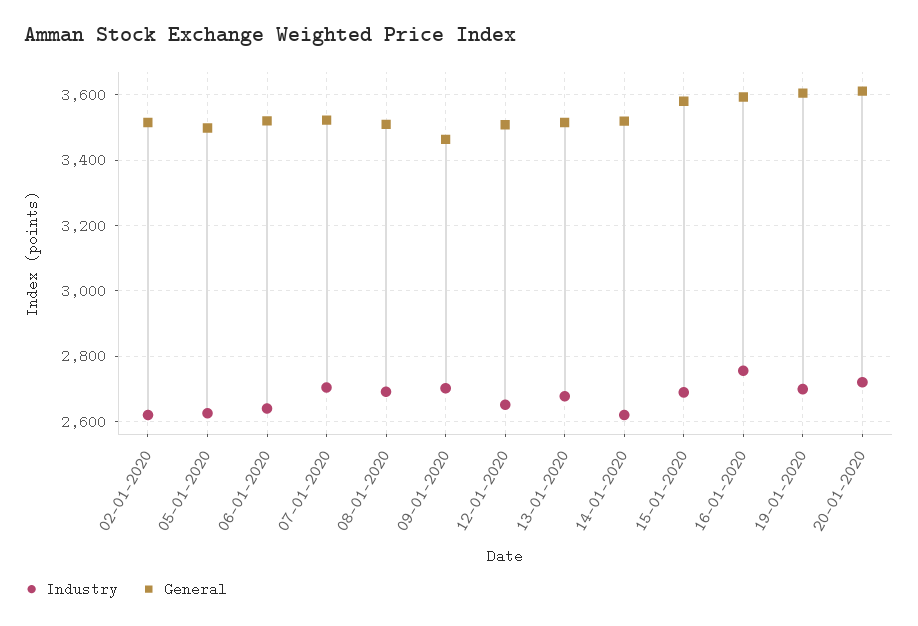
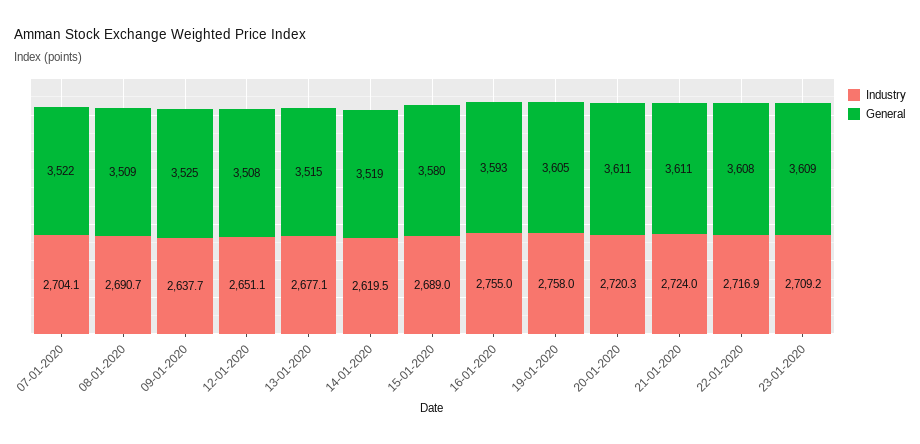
Industry, 02-01-2020: 2620 -> none
General, 02-01-2020: 3520 -> none
Industry, 05-01-2020: 2620 -> none
General, 05-01-2020: 3500 -> none
Industry, 06-01-2020: 2640 -> none
General, 06-01-2020: 3520 -> none
Industry, 09-01-2020: 2700 -> 2637.7
General, 09-01-2020: 3460 -> 3525
Industry, 19-01-2020: 2700 -> 2758
Industry, 21-01-2020: none -> 2724
General, 21-01-2020: none -> 3611
Industry, 22-01-2020: none -> 2716.9
General, 22-01-2020: none -> 3608
Industry, 23-01-2020: none -> 2709.2
General, 23-01-2020: none -> 3609

